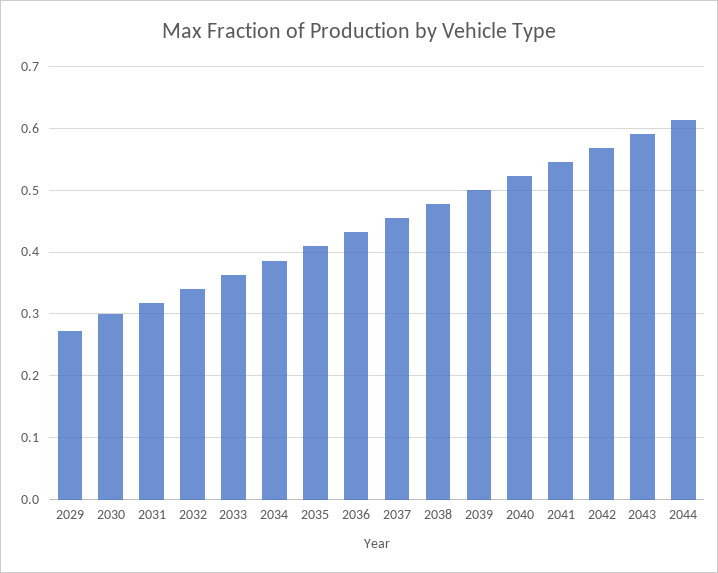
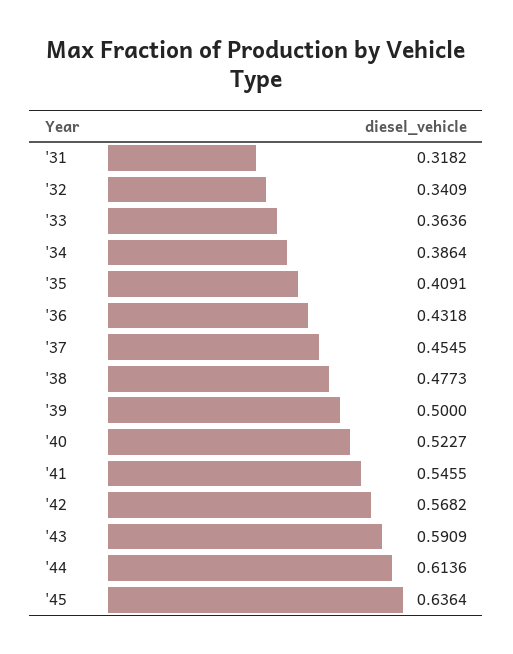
2029: 0.27 -> none
2030: 0.3 -> none
'45: none -> 0.6364

